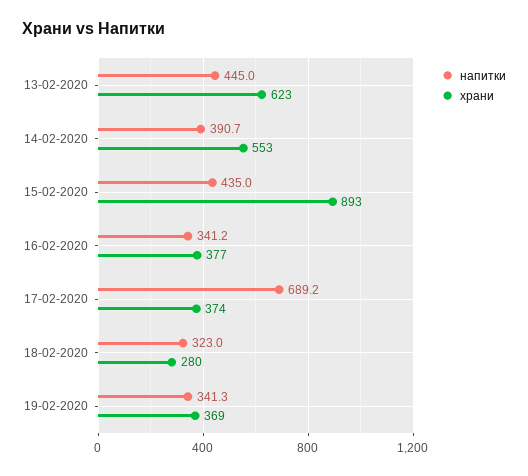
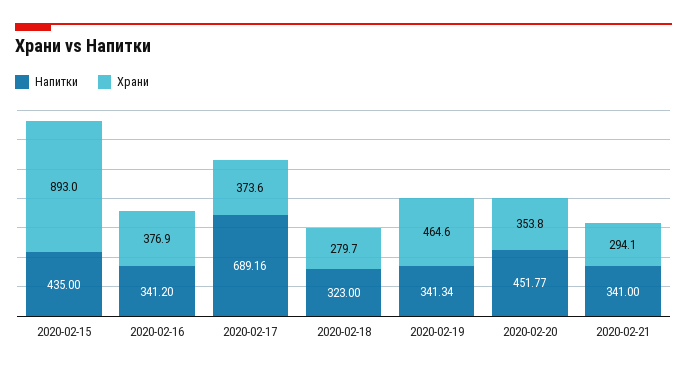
напитки, 13-02-2020: 445 -> none
храни, 13-02-2020: 623 -> none
напитки, 14-02-2020: 390.7 -> none
храни, 14-02-2020: 553 -> none
храни, 19-02-2020: 369 -> 464.6
напитки, 2020-02-20: none -> 451.77
храни, 2020-02-20: none -> 353.8
напитки, 2020-02-21: none -> 341
храни, 2020-02-21: none -> 294.1

